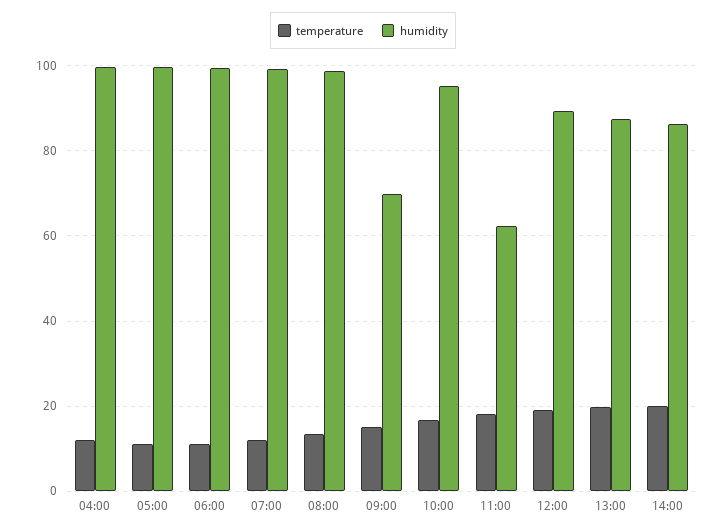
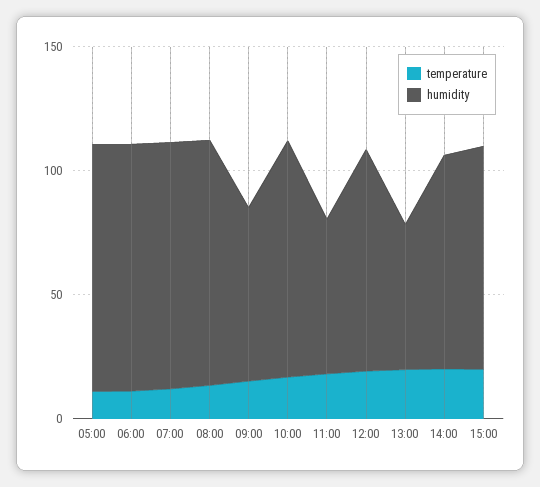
temperature, 04:00: 12 -> none
humidity, 04:00: 100 -> none
humidity, 13:00: 88 -> 60
temperature, 15:00: none -> 20
humidity, 15:00: none -> 90

